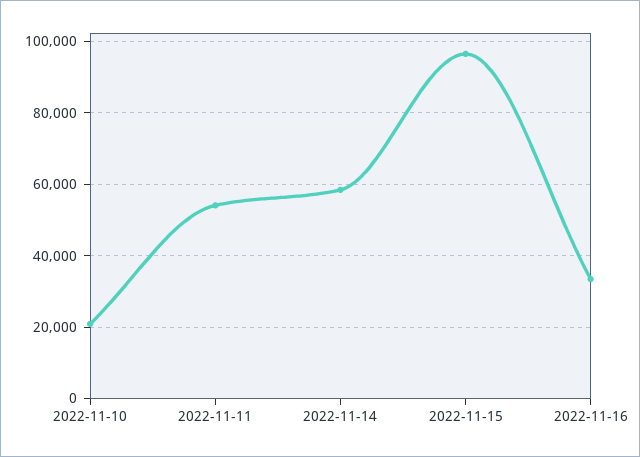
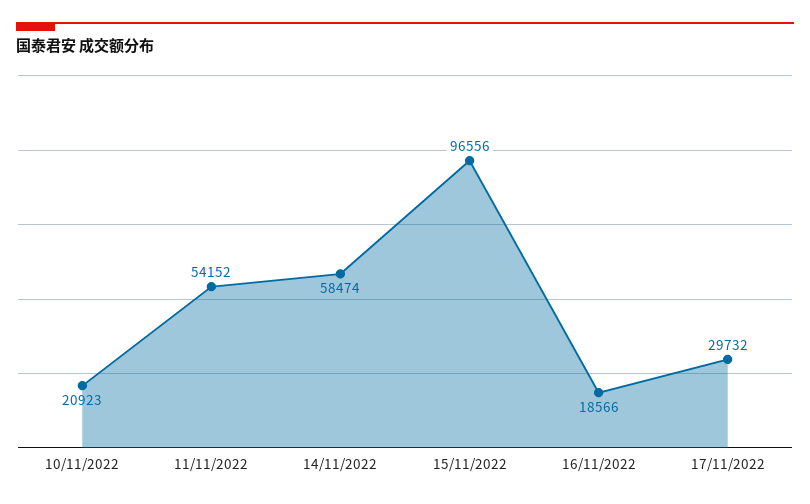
2022-11-16: 34000 -> 18566
17/11/2022: none -> 29732

